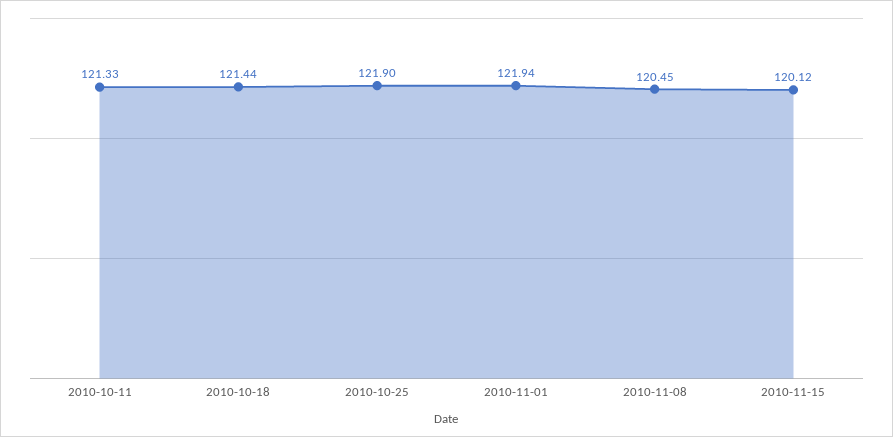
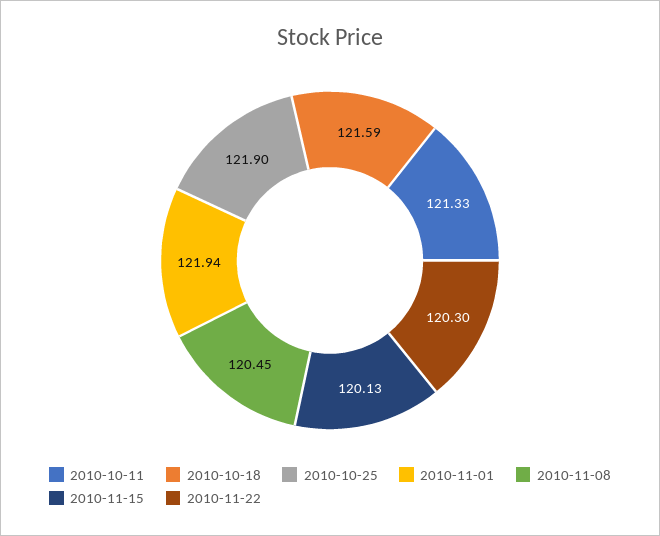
2010-10-18: 121.44 -> 121.59
2010-11-15: 120.12 -> 120.13
2010-11-22: none -> 120.3

